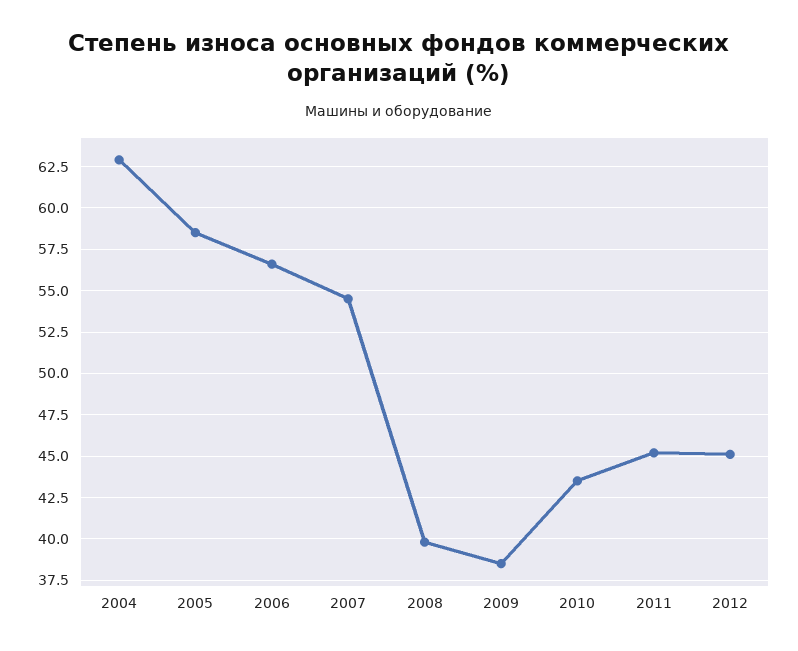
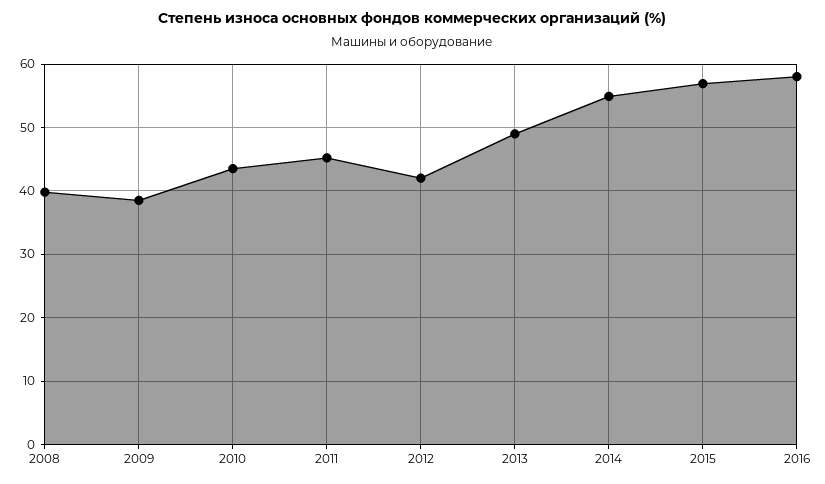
2004: 63 -> none
2005: 58.5 -> none
2006: 56.5 -> none
2007: 54.5 -> none
2012: 45 -> 42
2013: none -> 49
2014: none -> 55
2015: none -> 57
2016: none -> 58

